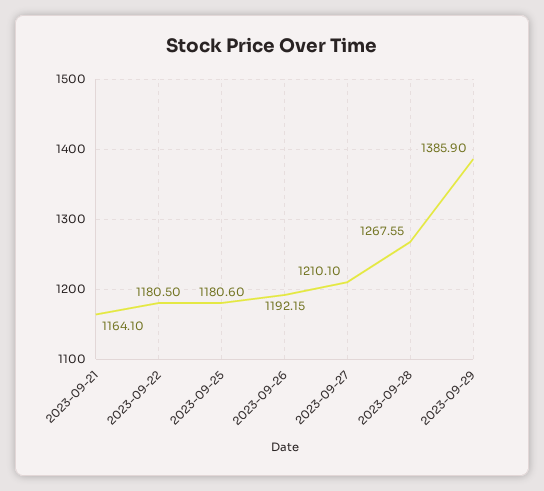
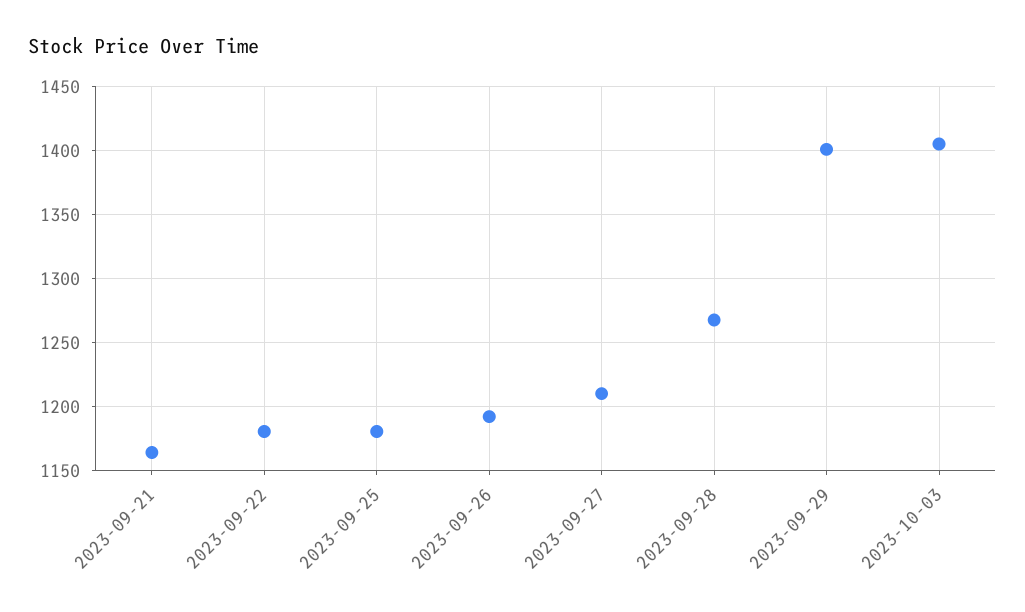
2023-09-29: 1385.9 -> 1400
2023-10-03: none -> 1405

